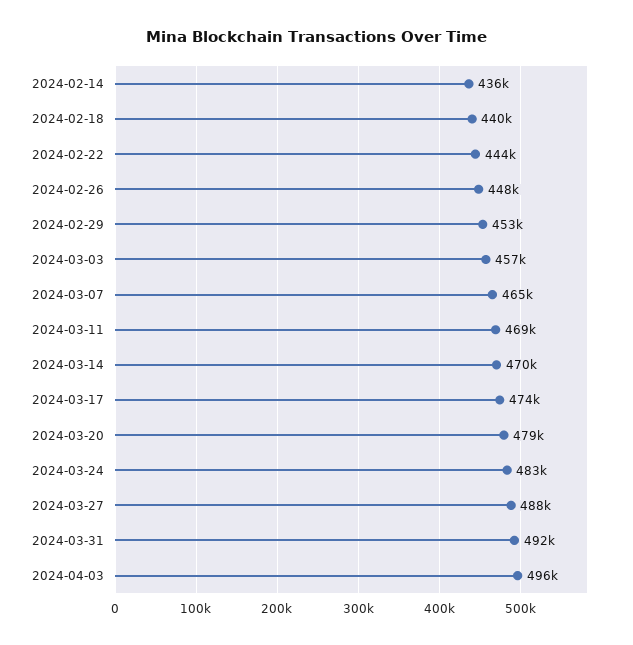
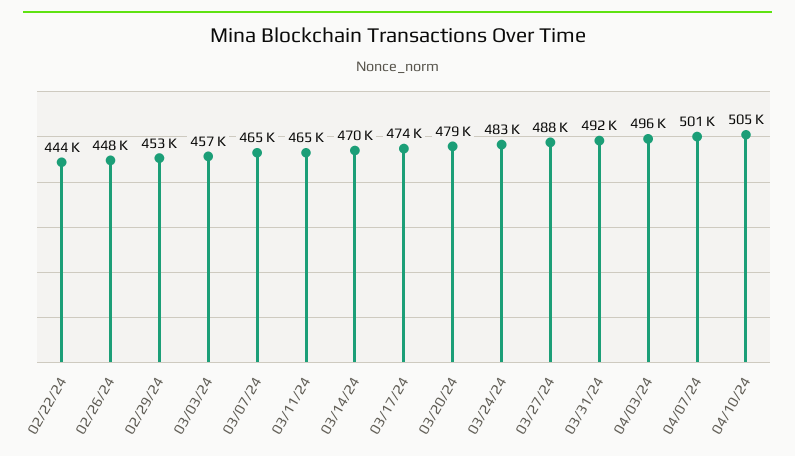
2024-02-14: 436000 -> none
2024-02-18: 440000 -> none
2024-03-11: 469000 -> 465000
04/07/24: none -> 501000
04/10/24: none -> 505000

